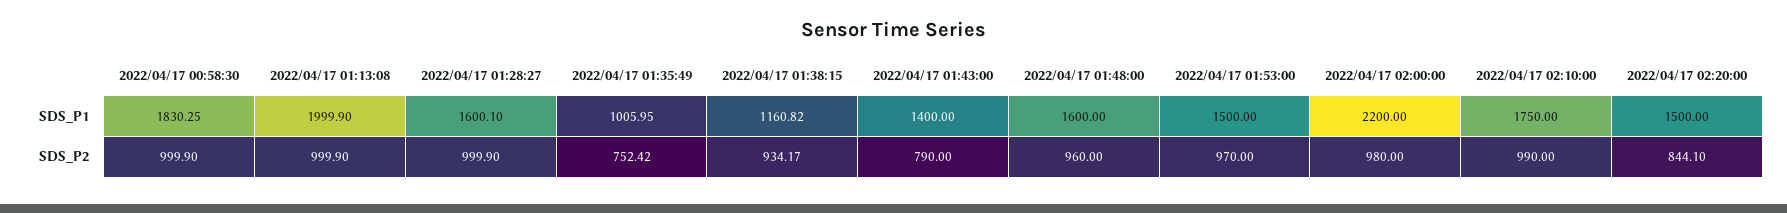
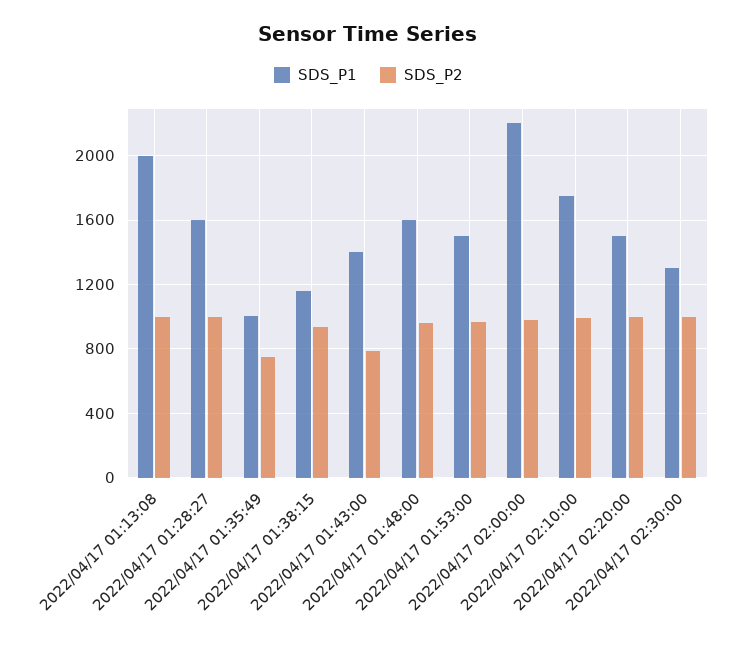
SDS_P1, 2022/04/17 00:58:30: 1830.25 -> none
SDS_P2, 2022/04/17 00:58:30: 999.9 -> none
SDS_P2, 2022/04/17 02:20:00: 844.1 -> 1000
SDS_P1, 2022/04/17 02:30:00: none -> 1300
SDS_P2, 2022/04/17 02:30:00: none -> 1000

